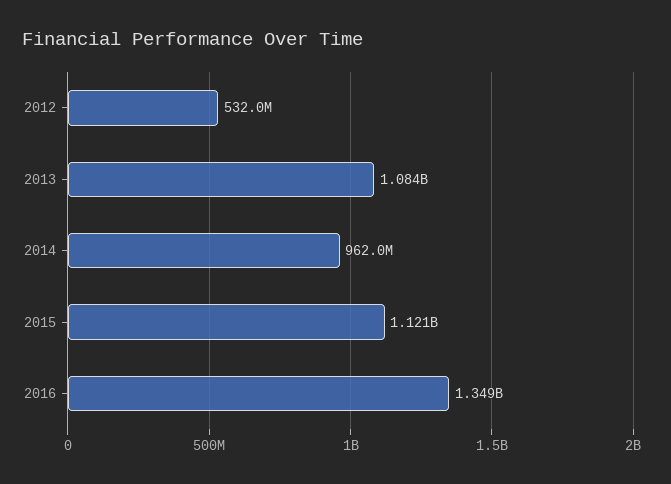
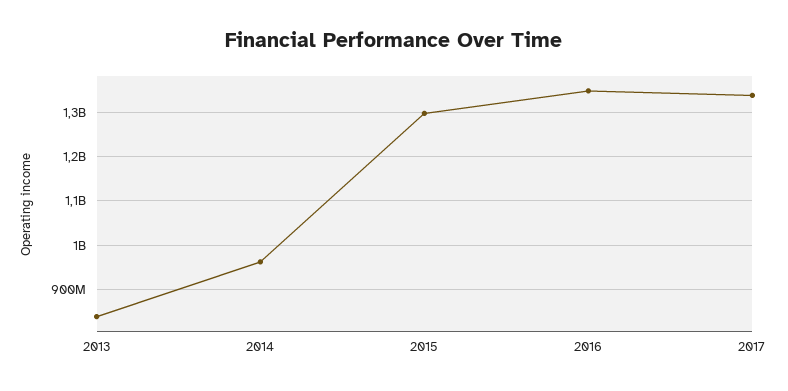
2012: 532000000 -> none
2013: 1084000000 -> 840000000
2015: 1121000000 -> 1300000000
2017: none -> 1340000000

